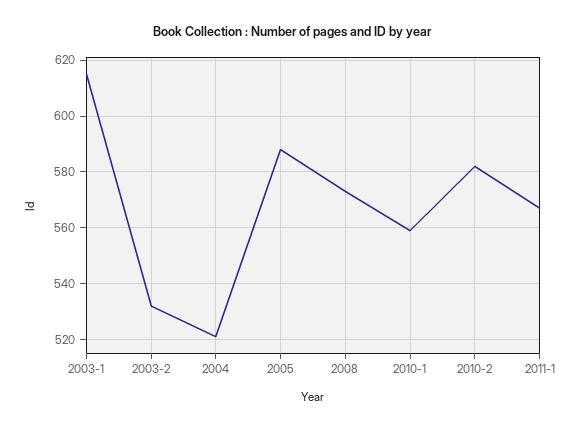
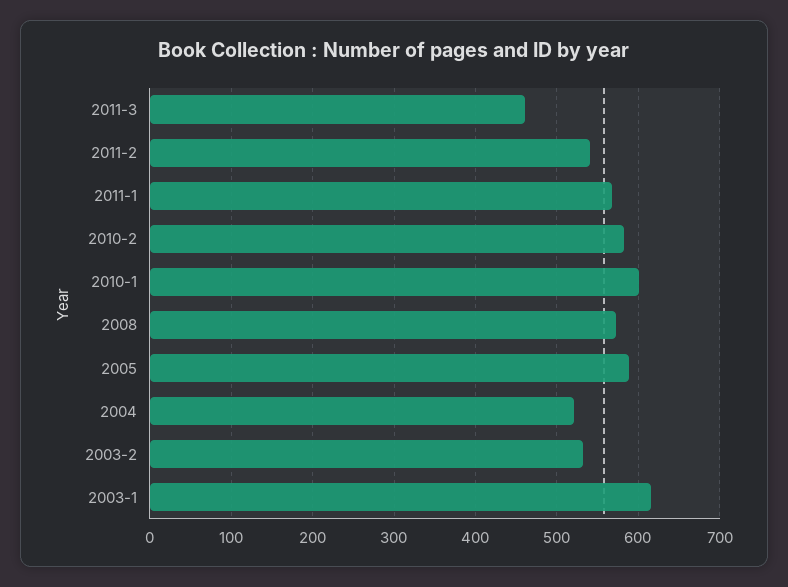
2010-1: 560 -> 600
2011-3: none -> 460
2011-2: none -> 540

